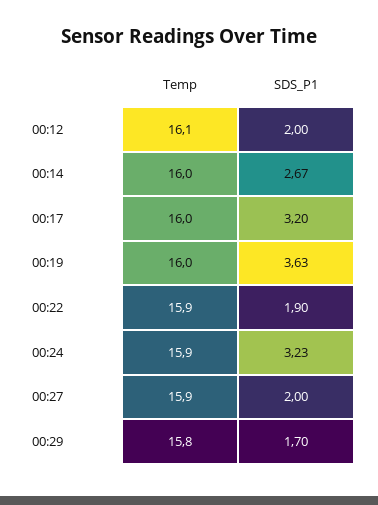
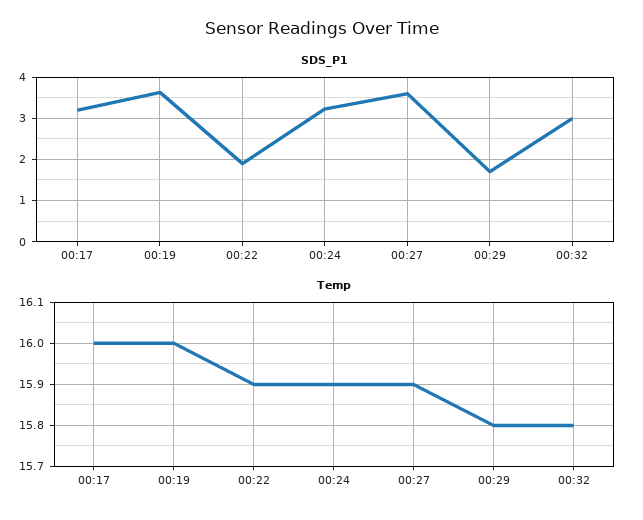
Temp, 00:12: 16.1 -> none
SDS_P1, 00:12: 2 -> none
Temp, 00:14: 16 -> none
SDS_P1, 00:14: 2.67 -> none
SDS_P1, 00:27: 2 -> 3.6
SDS_P1, 00:32: none -> 3
Temp, 00:32: none -> 15.8

